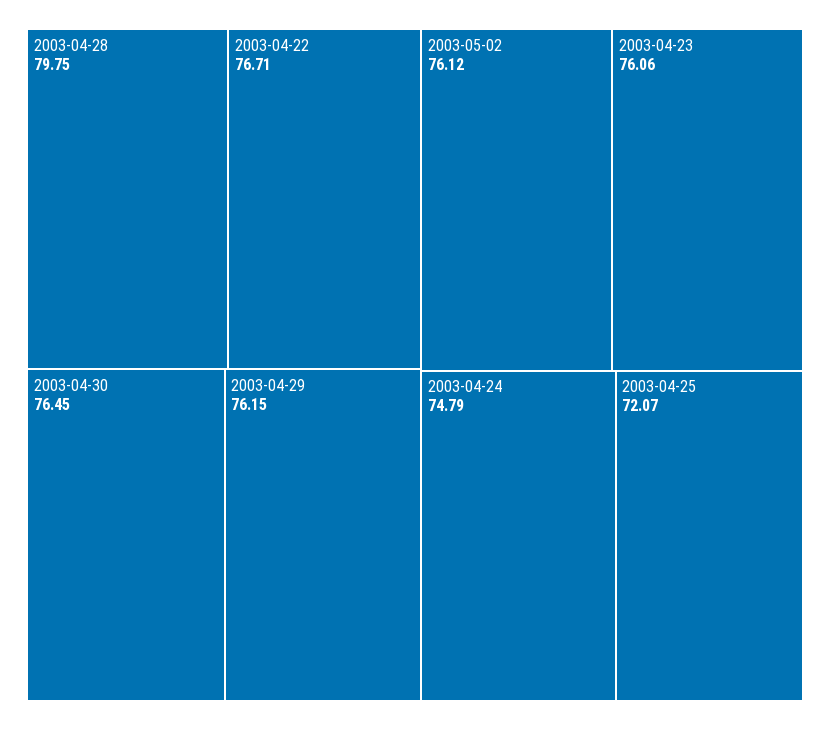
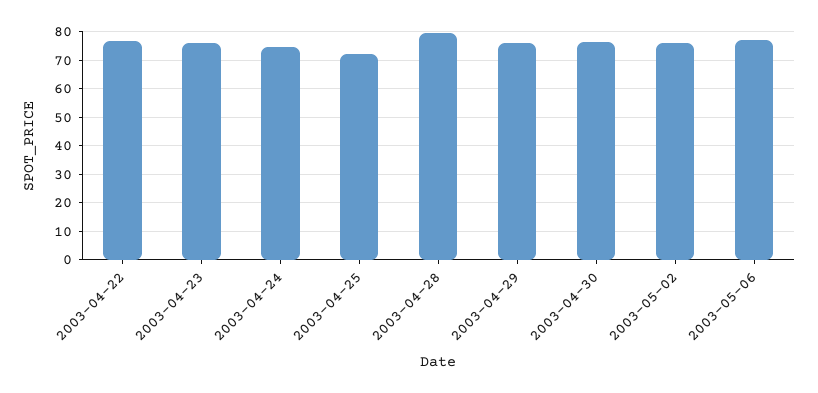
2003-05-06: none -> 77.5

